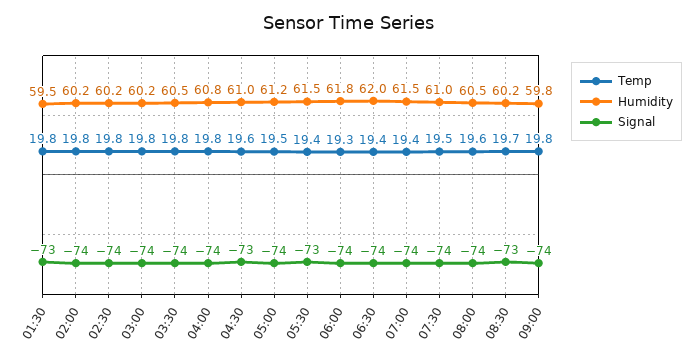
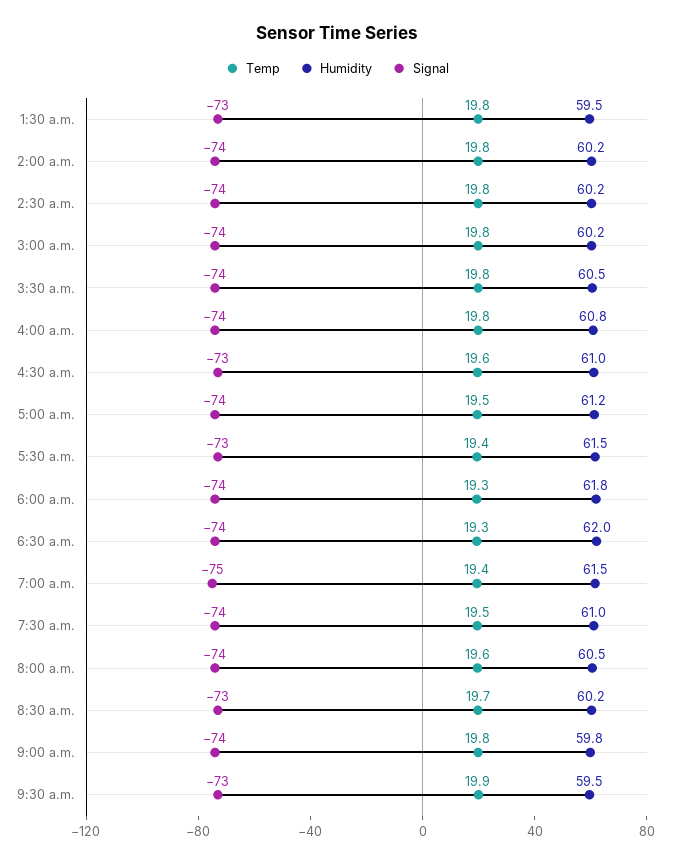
Temp, 06:30: 19.4 -> 19.3
Signal, 07:00: -74 -> -75
Temp, 9:30 a.m.: none -> 19.9
Humidity, 9:30 a.m.: none -> 59.5
Signal, 9:30 a.m.: none -> -73

